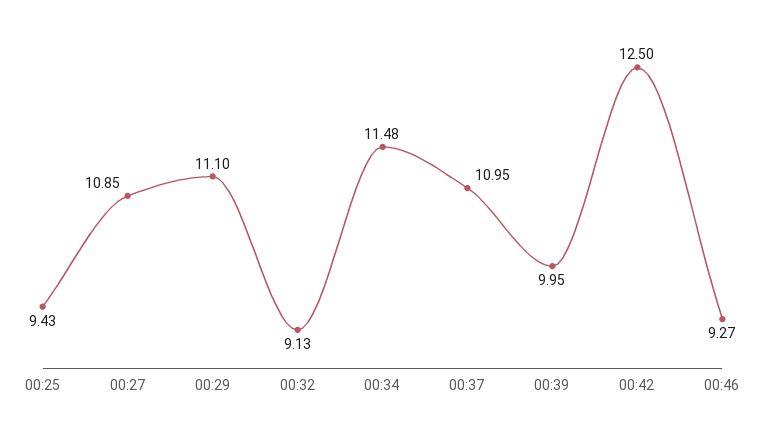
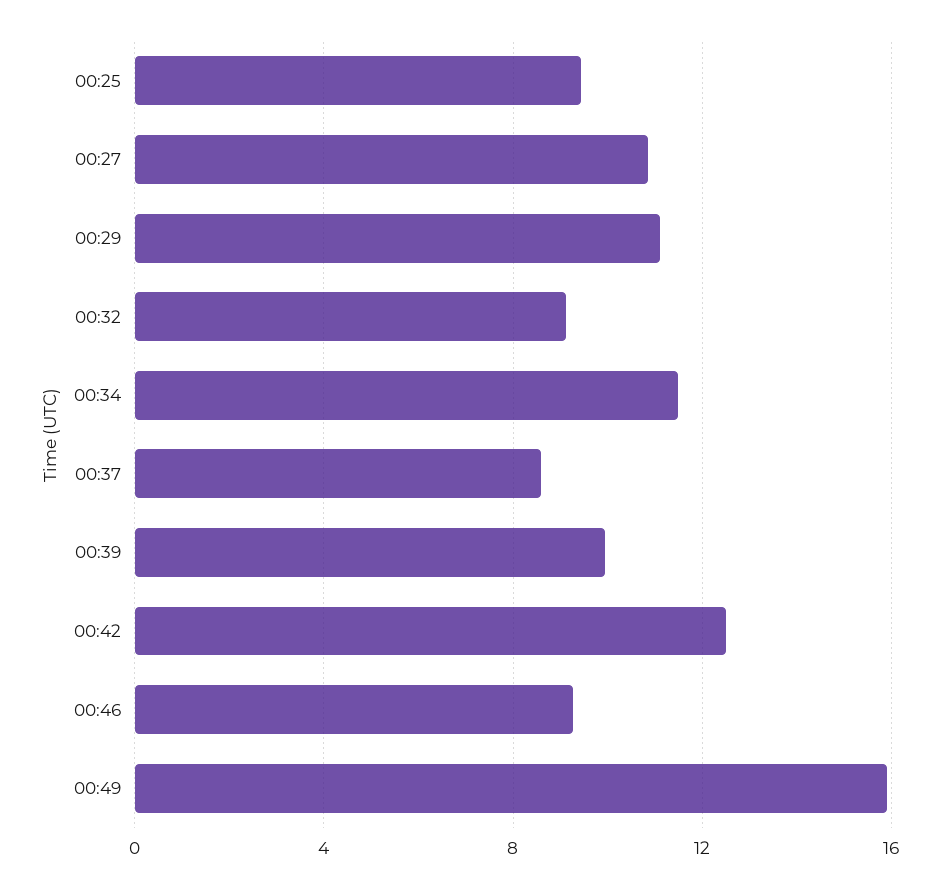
00:37: 10.95 -> 8.5
00:49: none -> 16

